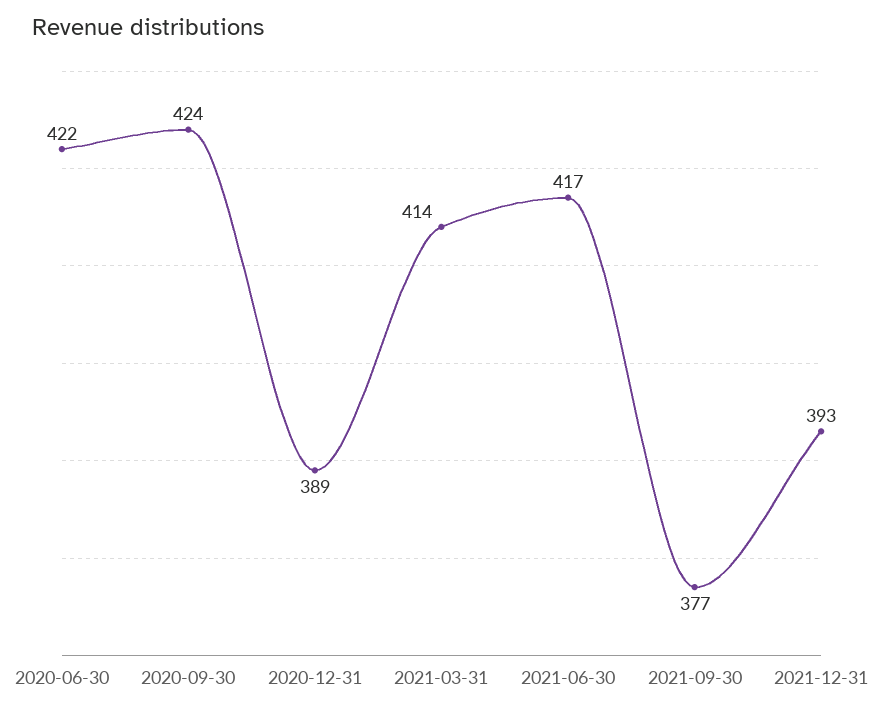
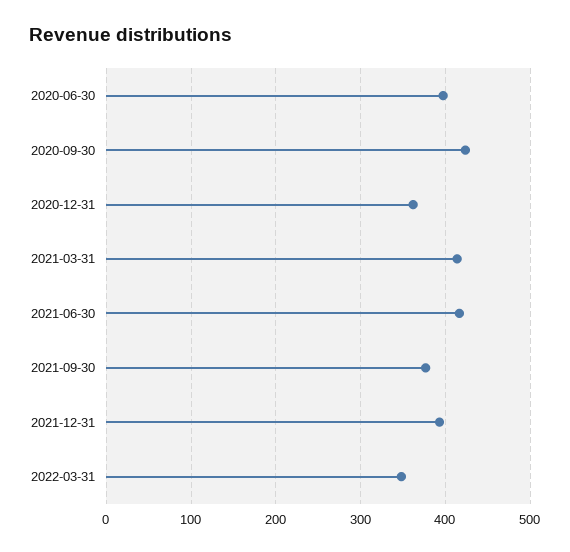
2020-06-30: 422 -> 400
2020-12-31: 389 -> 360
2022-03-31: none -> 350

